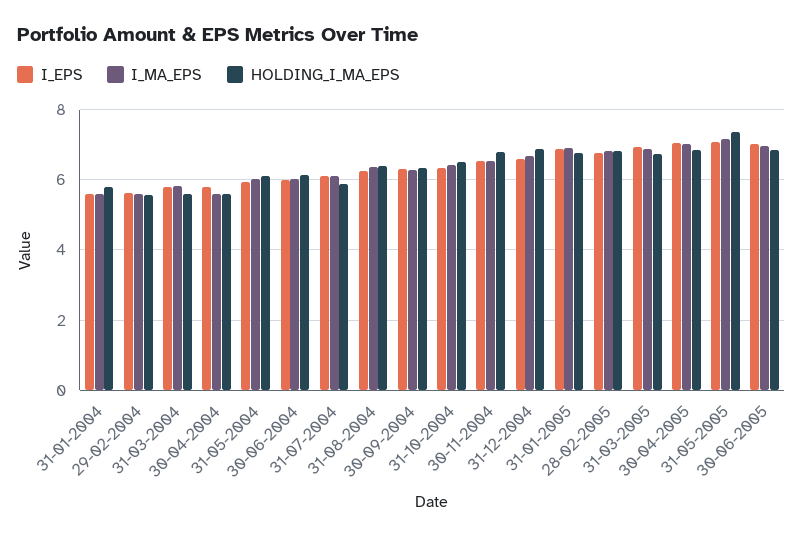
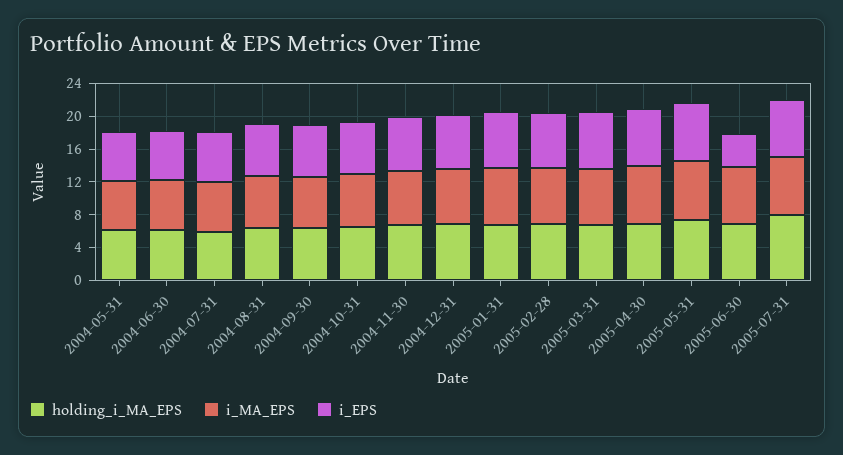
I_EPS, 31-01-2004: 5.6 -> none
I_MA_EPS, 31-01-2004: 5.6 -> none
HOLDING_I_MA_EPS, 31-01-2004: 5.8 -> none
I_EPS, 29-02-2004: 5.6 -> none
I_MA_EPS, 29-02-2004: 5.6 -> none
HOLDING_I_MA_EPS, 29-02-2004: 5.6 -> none
I_EPS, 31-03-2004: 5.8 -> none
I_MA_EPS, 31-03-2004: 5.8 -> none
HOLDING_I_MA_EPS, 31-03-2004: 5.6 -> none
I_EPS, 30-04-2004: 5.8 -> none
I_MA_EPS, 30-04-2004: 5.6 -> none
HOLDING_I_MA_EPS, 30-04-2004: 5.6 -> none
I_EPS, 30-06-2005: 7 -> 4
HOLDING_I_MA_EPS, 2005-07-31: none -> 8
I_MA_EPS, 2005-07-31: none -> 7
I_EPS, 2005-07-31: none -> 7

